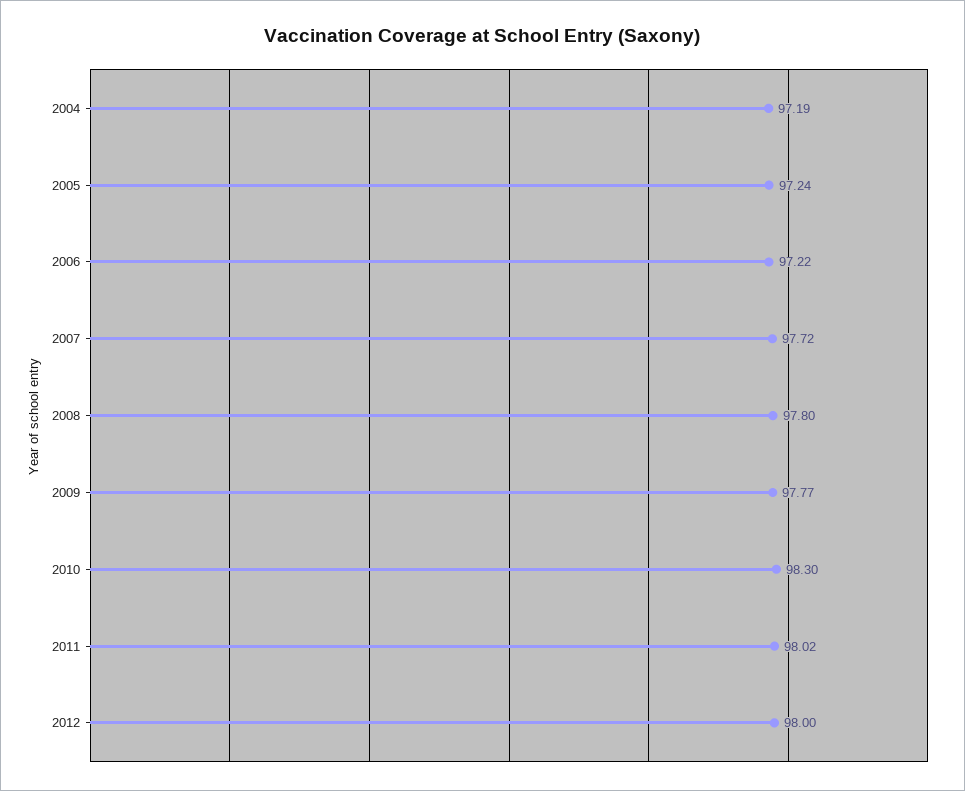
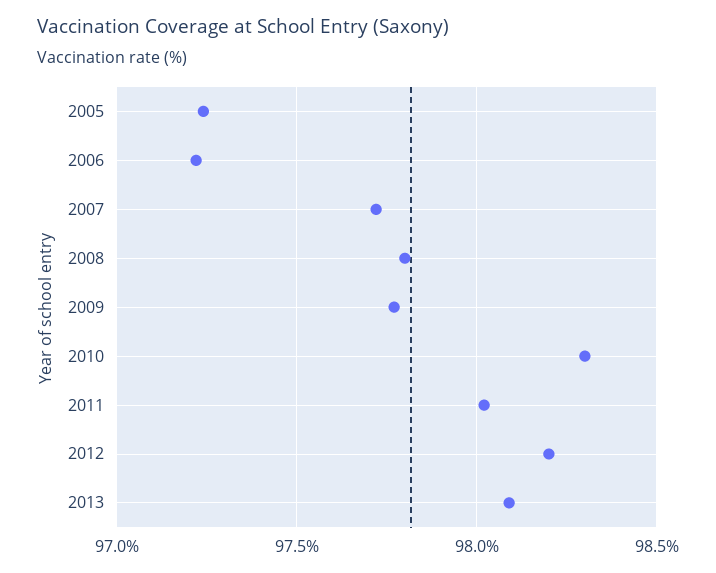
2004: 97.19 -> none
2012: 98 -> 98.2
2013: none -> 98.1

